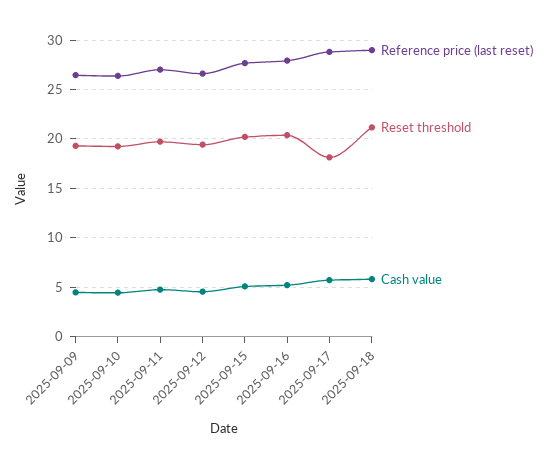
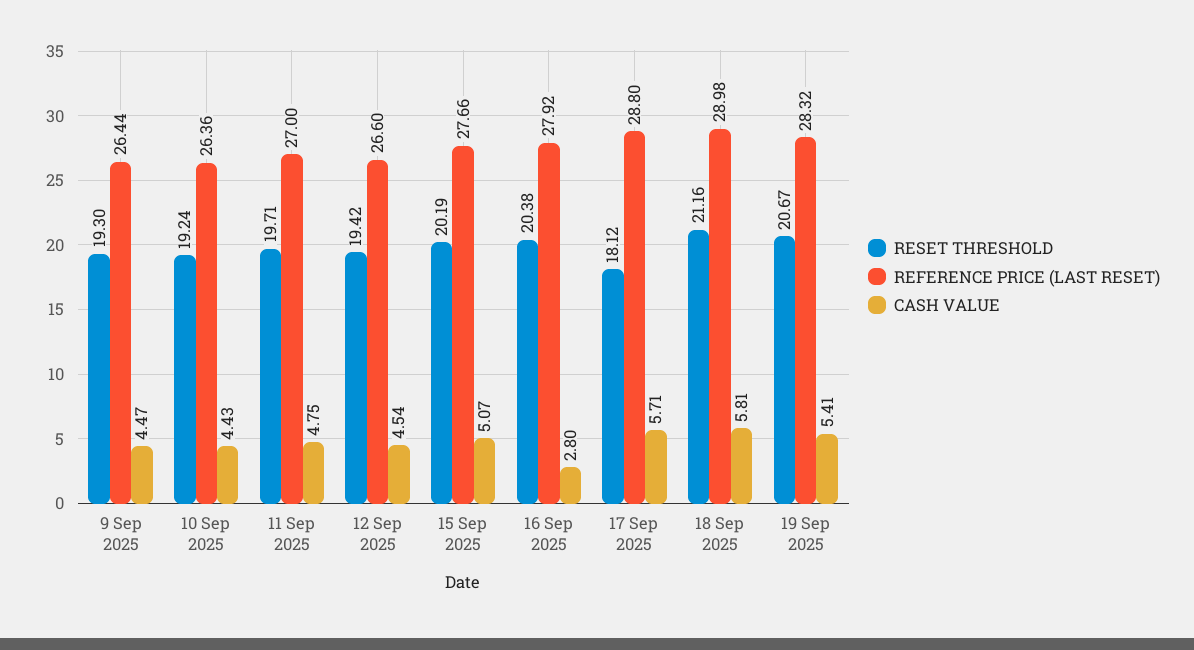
Cash value, 2025-09-16: 5 -> 2.8
Reset threshold, 19 Sep 2025: none -> 20.67
Reference price (last reset), 19 Sep 2025: none -> 28.32
Cash value, 19 Sep 2025: none -> 5.41

